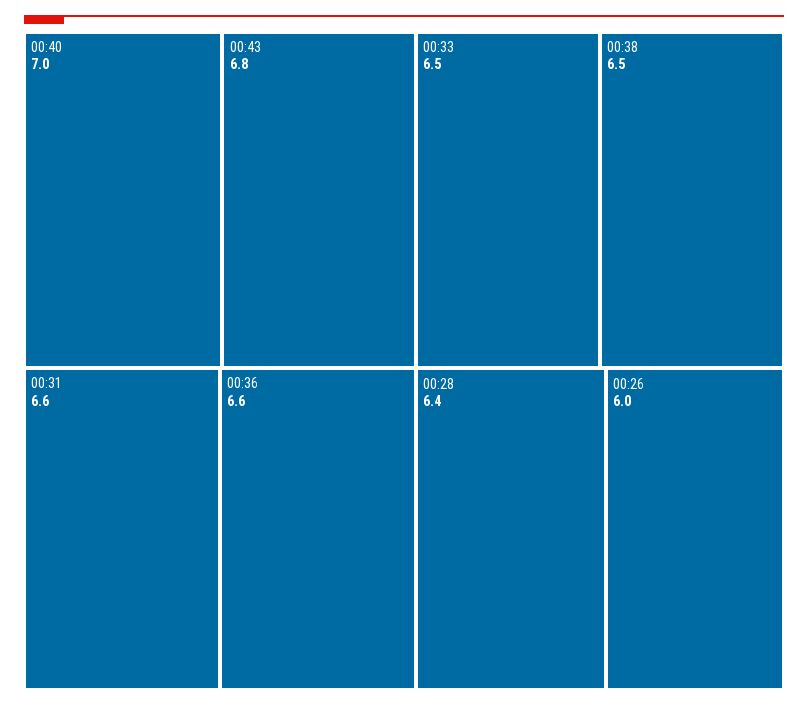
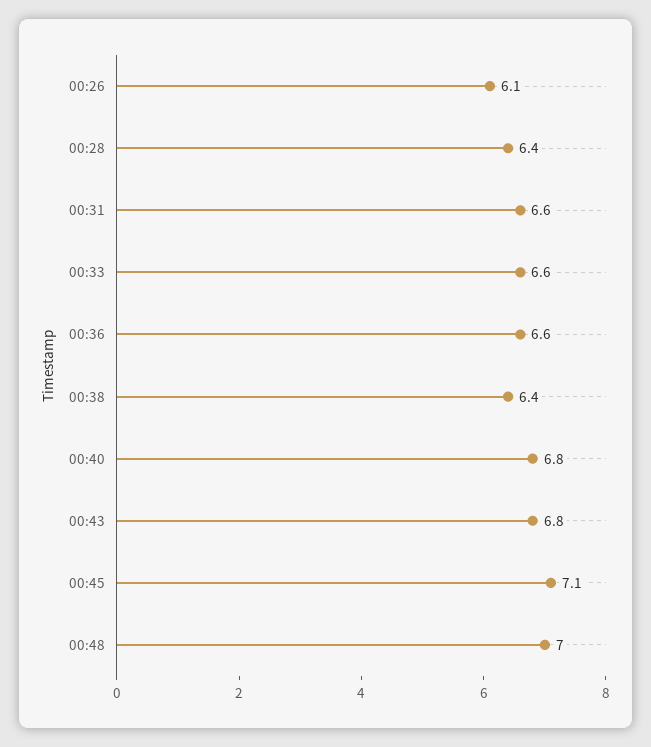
00:40: 7 -> 6.8
00:33: 6.5 -> 6.6
00:38: 6.5 -> 6.4
00:26: 6 -> 6.1
00:45: none -> 7.1
00:48: none -> 7

